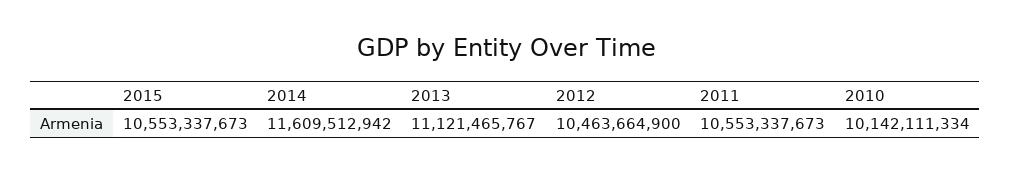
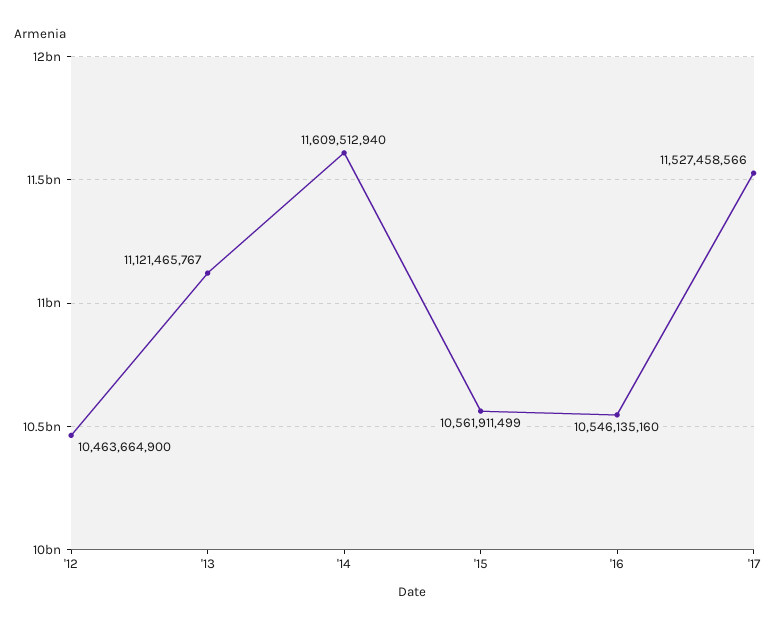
2015: 10553337673 -> 10561911499
2014: 11609512942 -> 11609512940
2011: 10553337673 -> none
2010: 10142111334 -> none
'16: none -> 10546135160
'17: none -> 11527458566

